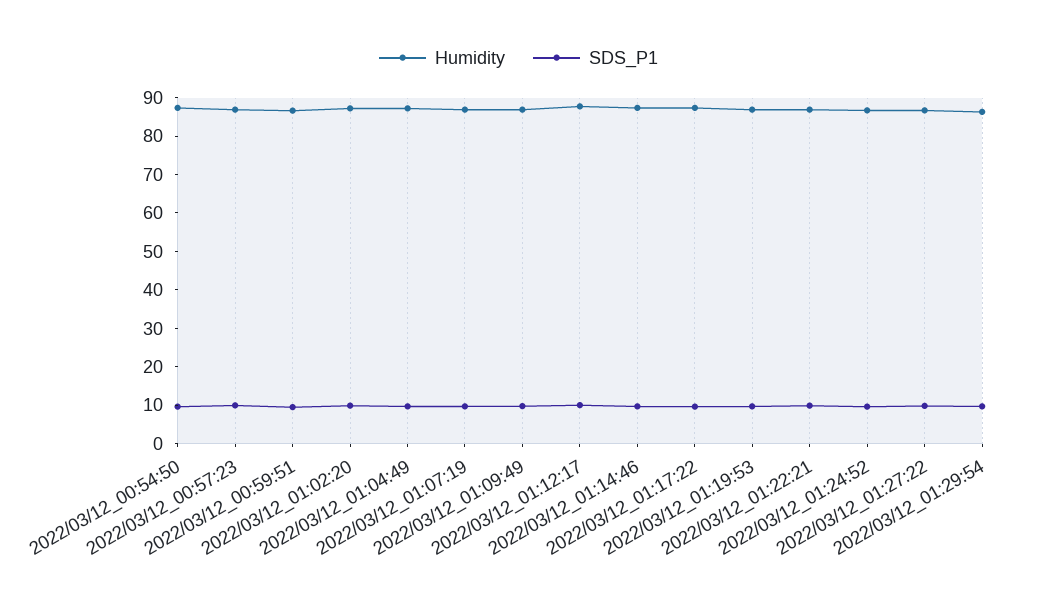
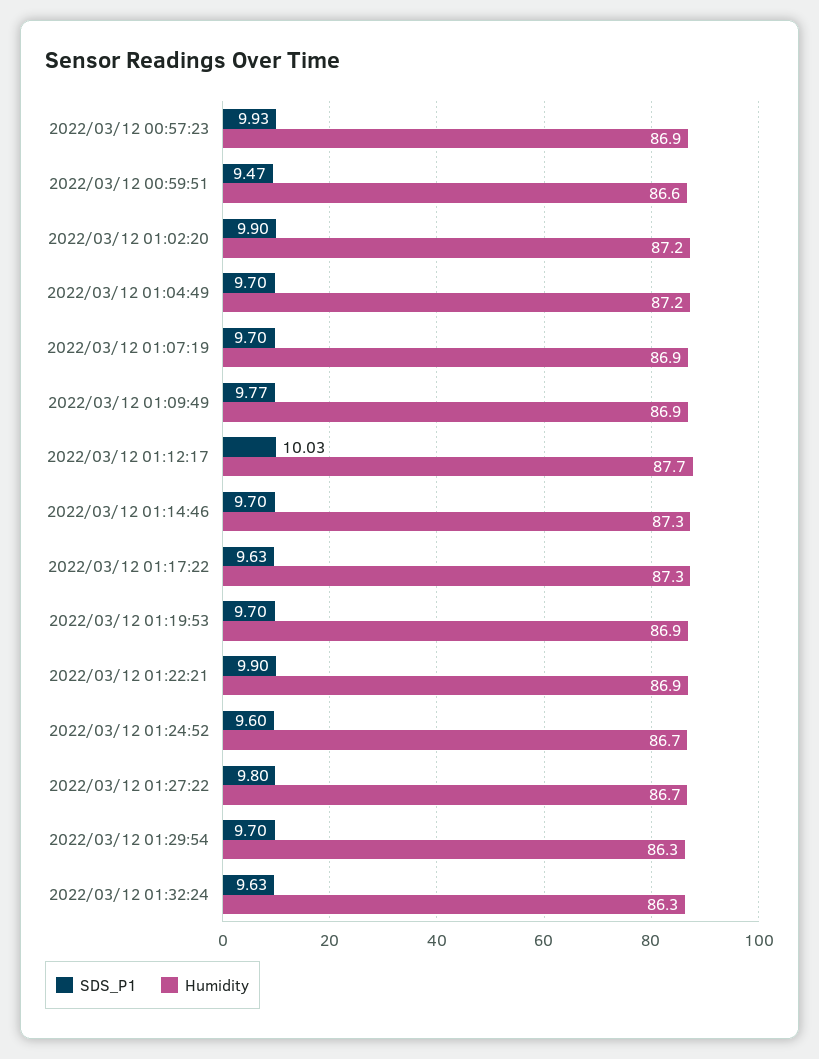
Humidity, 2022/03/12_00:54:50: 87.5 -> none
SDS_P1, 2022/03/12_00:54:50: 10 -> none
SDS_P1, 2022/03/12 01:32:24: none -> 9.63
Humidity, 2022/03/12 01:32:24: none -> 86.3

